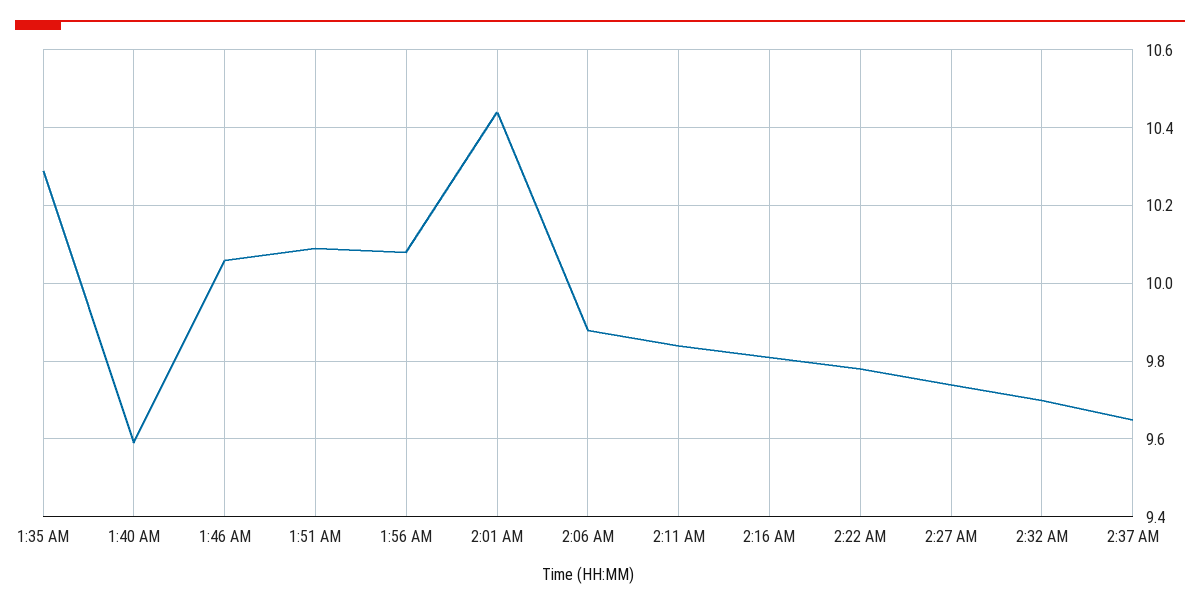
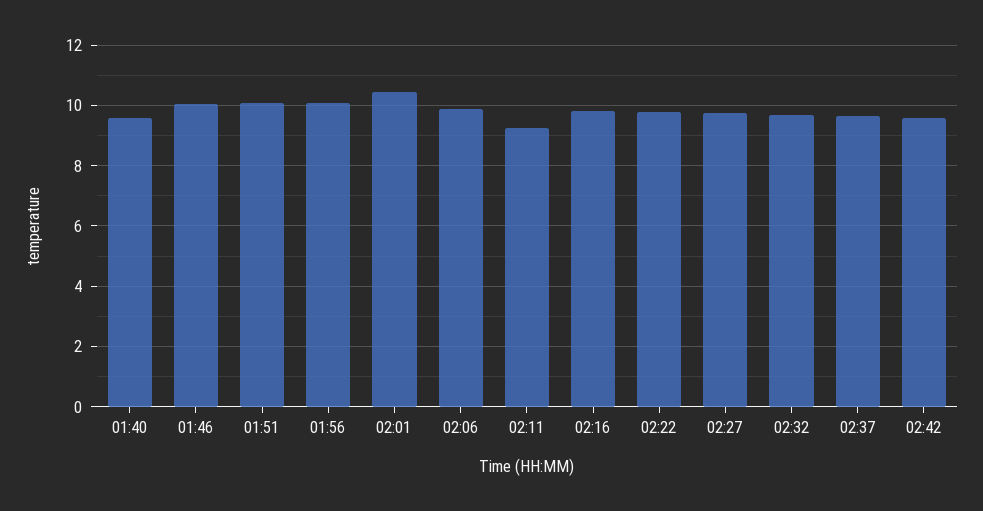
1:35 AM: 10.3 -> none
2:11 AM: 9.85 -> 9.2
02:42: none -> 9.6

